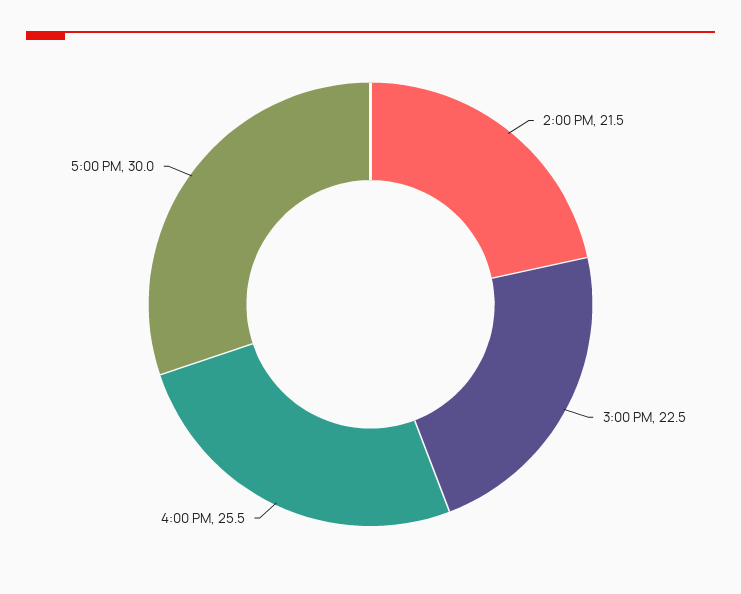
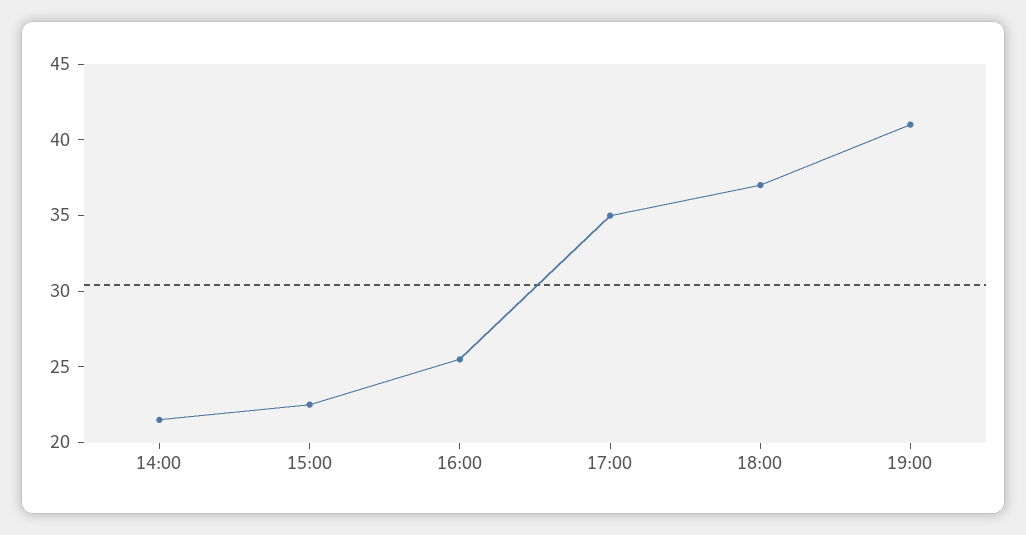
5:00 PM: 30 -> 35
18:00: none -> 37
19:00: none -> 41

